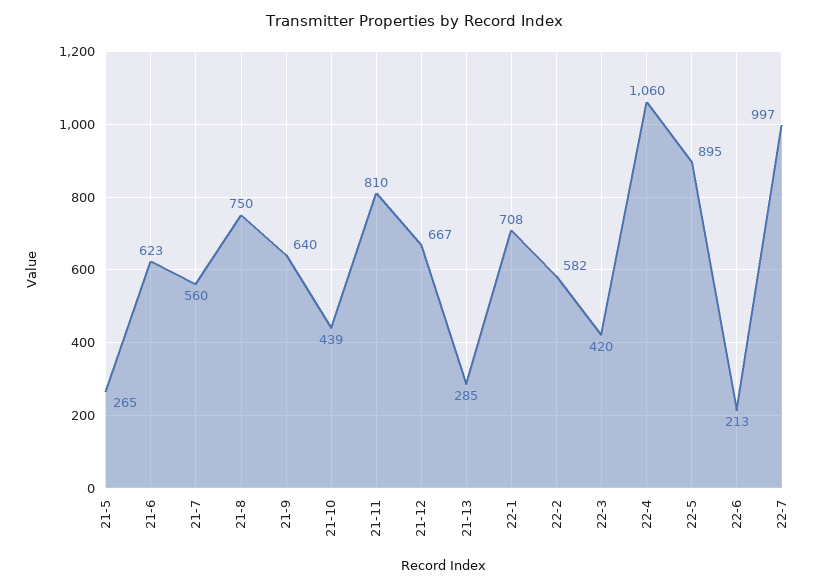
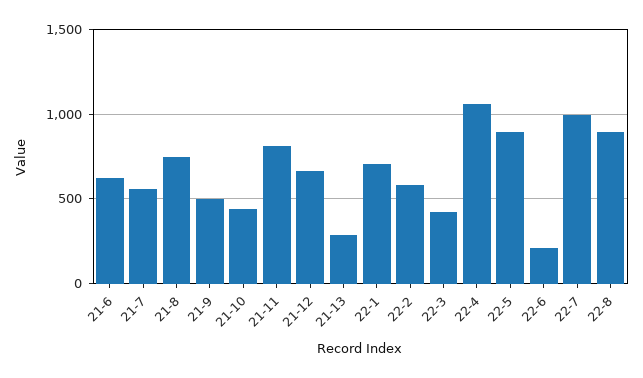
21-5: 265 -> none
21-9: 640 -> 500
22-8: none -> 900

